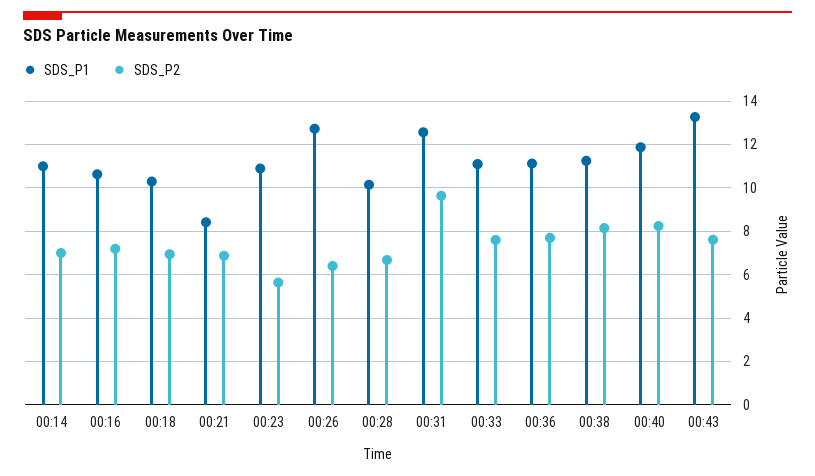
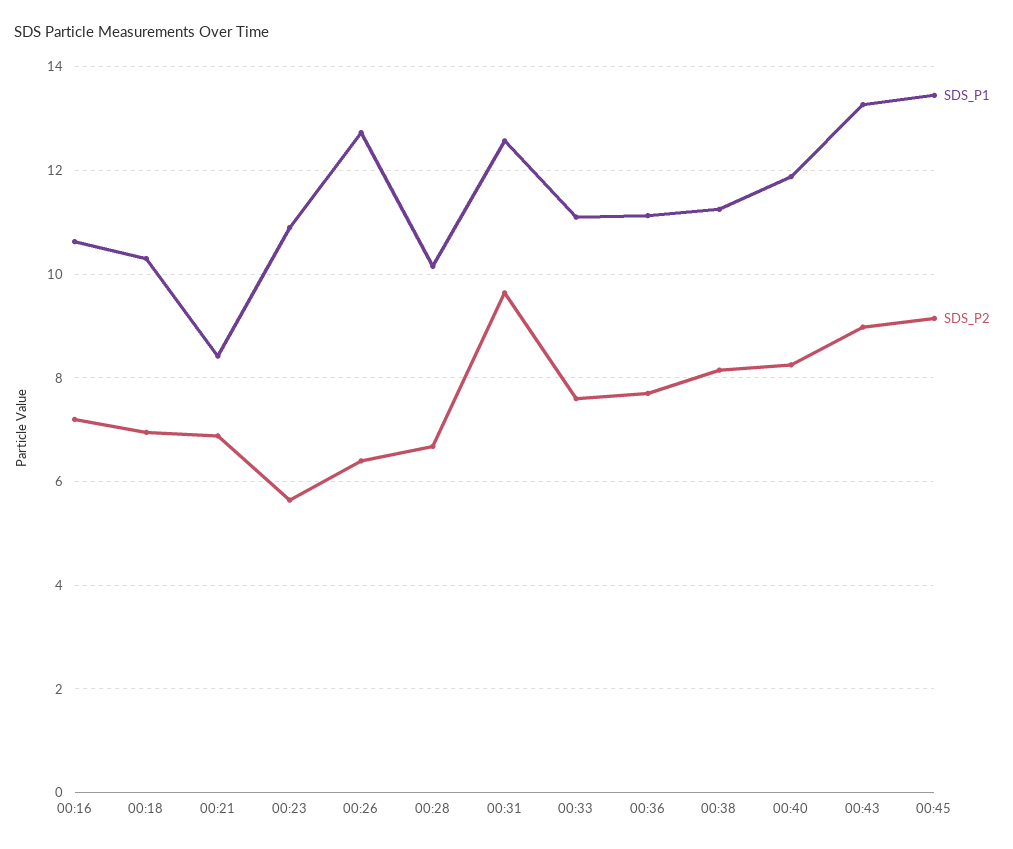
SDS_P1, 00:14: 11 -> none
SDS_P2, 00:14: 7 -> none
SDS_P2, 00:43: 7.5 -> 9
SDS_P1, 00:45: none -> 13.4
SDS_P2, 00:45: none -> 9.2

